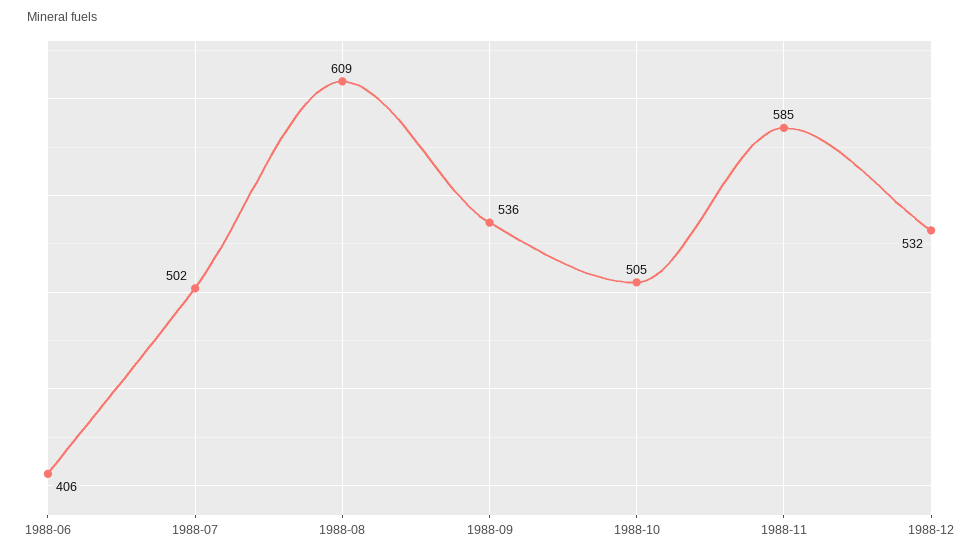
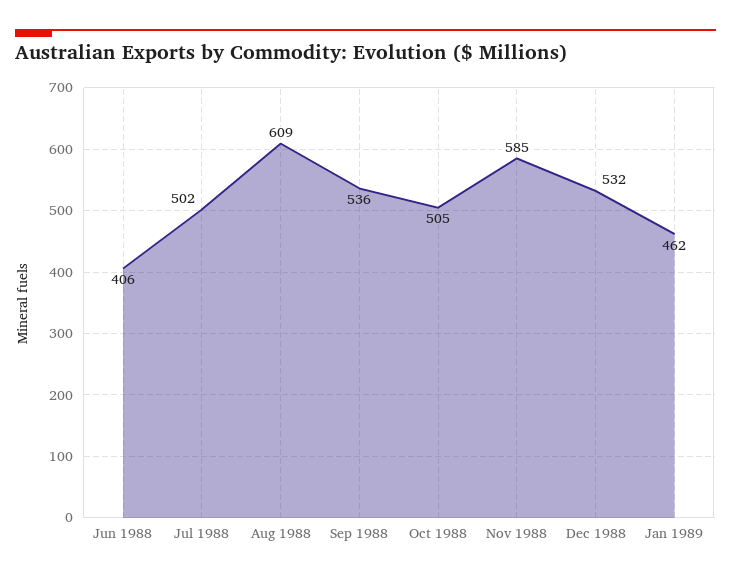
Jan 1989: none -> 462

